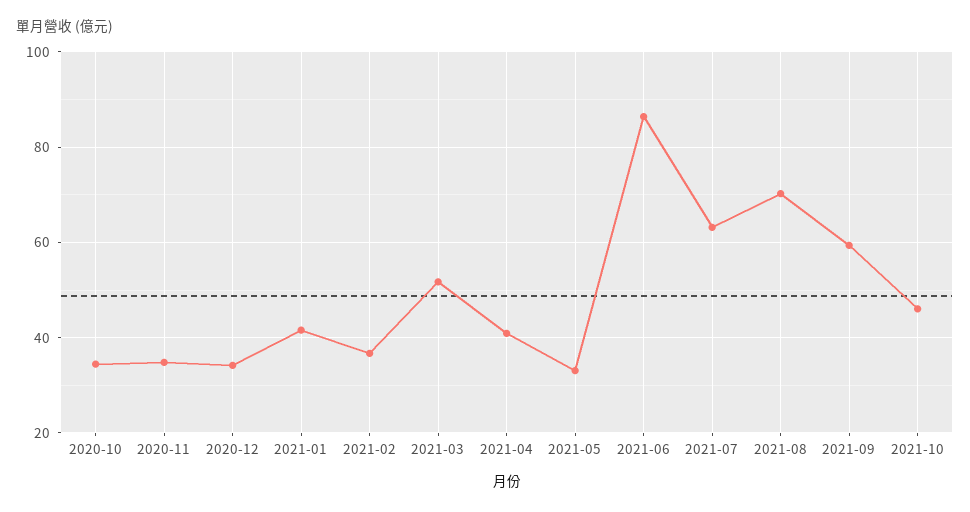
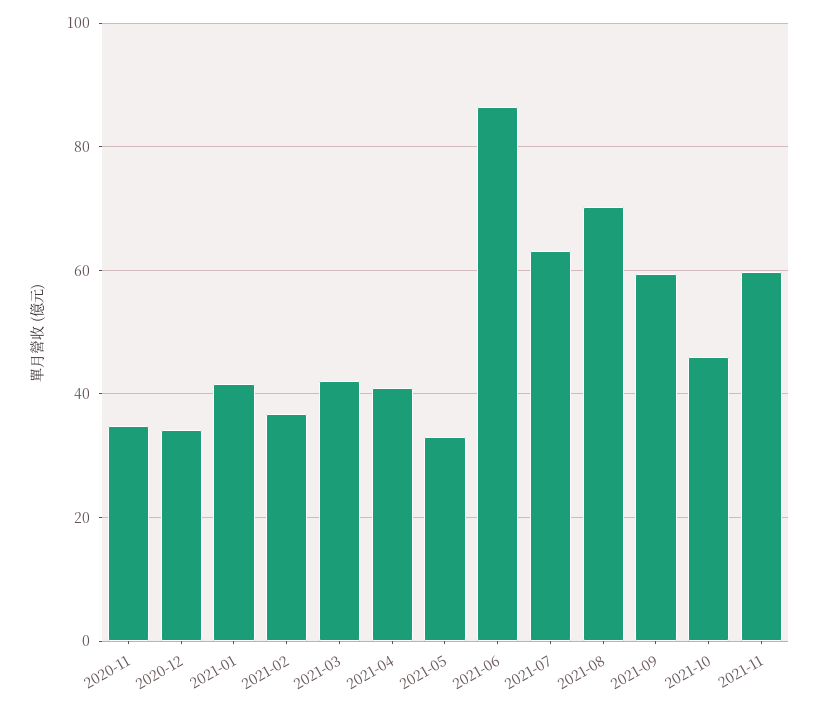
2020-10: 34 -> none
2021-03: 52 -> 42
2021-11: none -> 60

